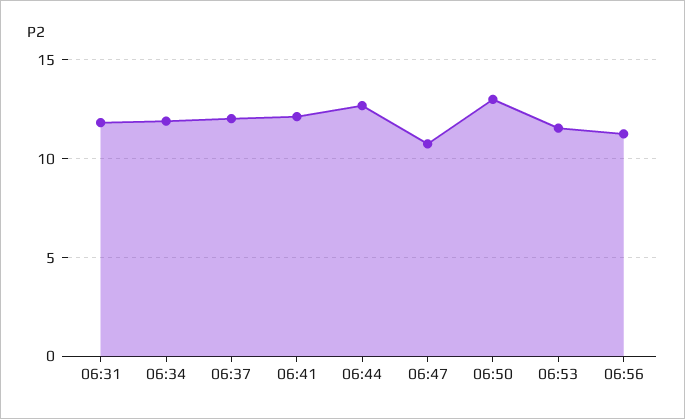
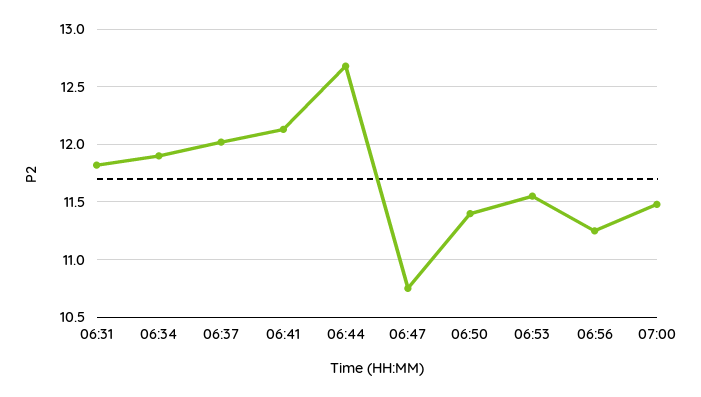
06:50: 13 -> 11.4
07:00: none -> 11.5

